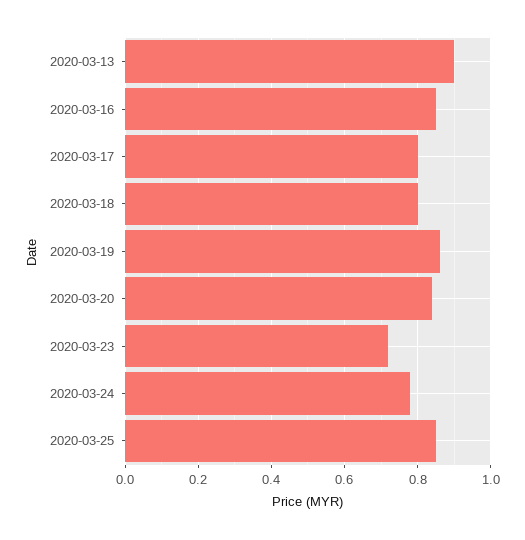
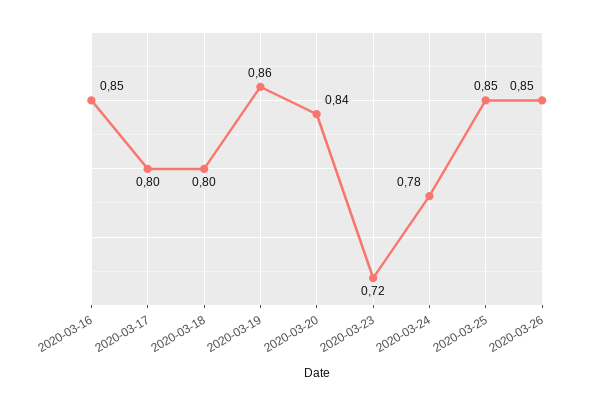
2020-03-13: 0.9 -> none
2020-03-26: none -> 0.85

